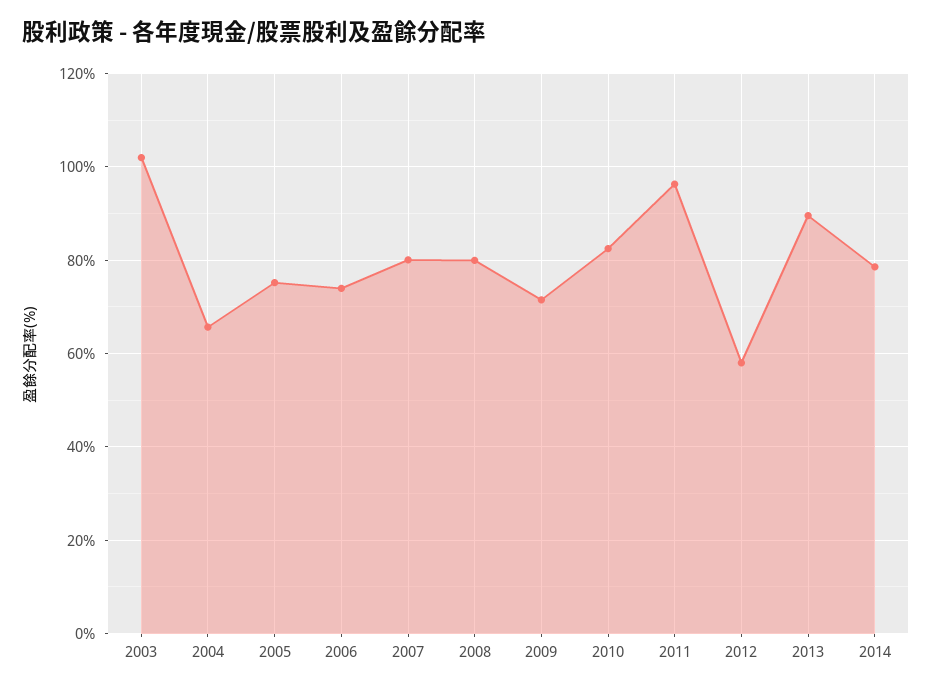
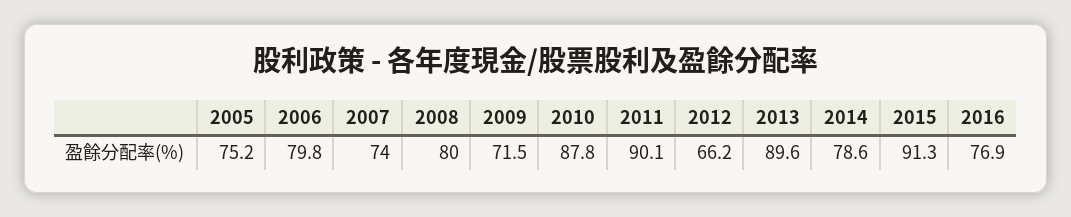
2003: 102 -> none
2004: 66 -> none
2006: 74 -> 79.8
2007: 80 -> 74
2010: 82 -> 87.8
2011: 96 -> 90.1
2012: 58 -> 66.2
2015: none -> 91.3
2016: none -> 76.9

